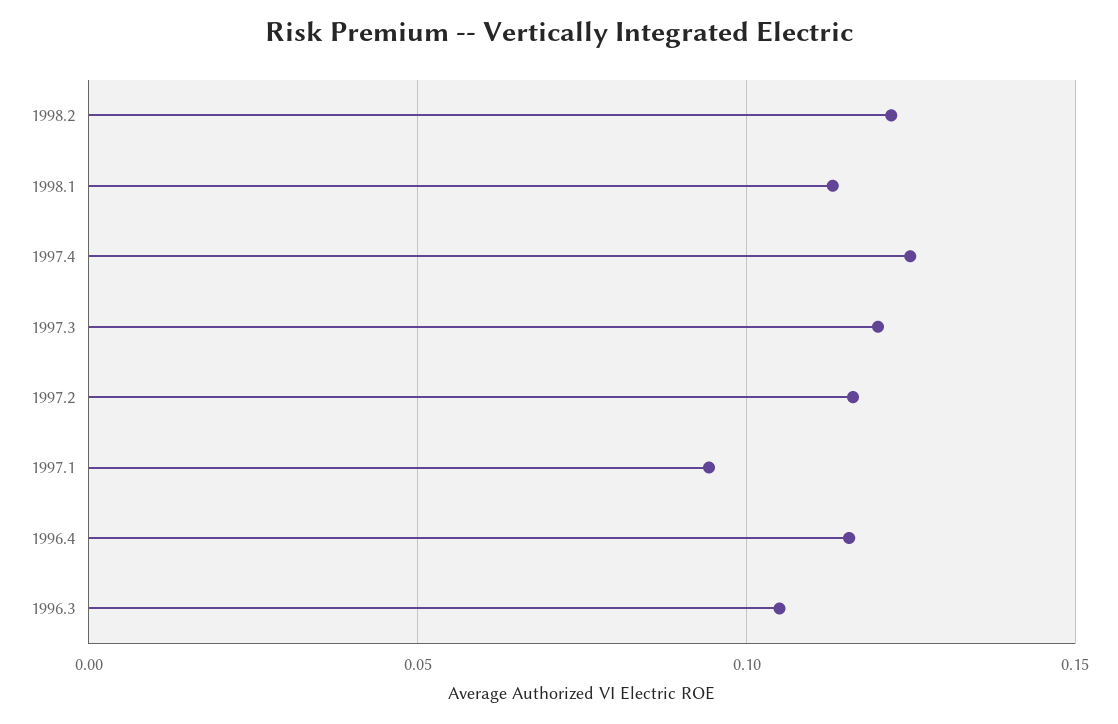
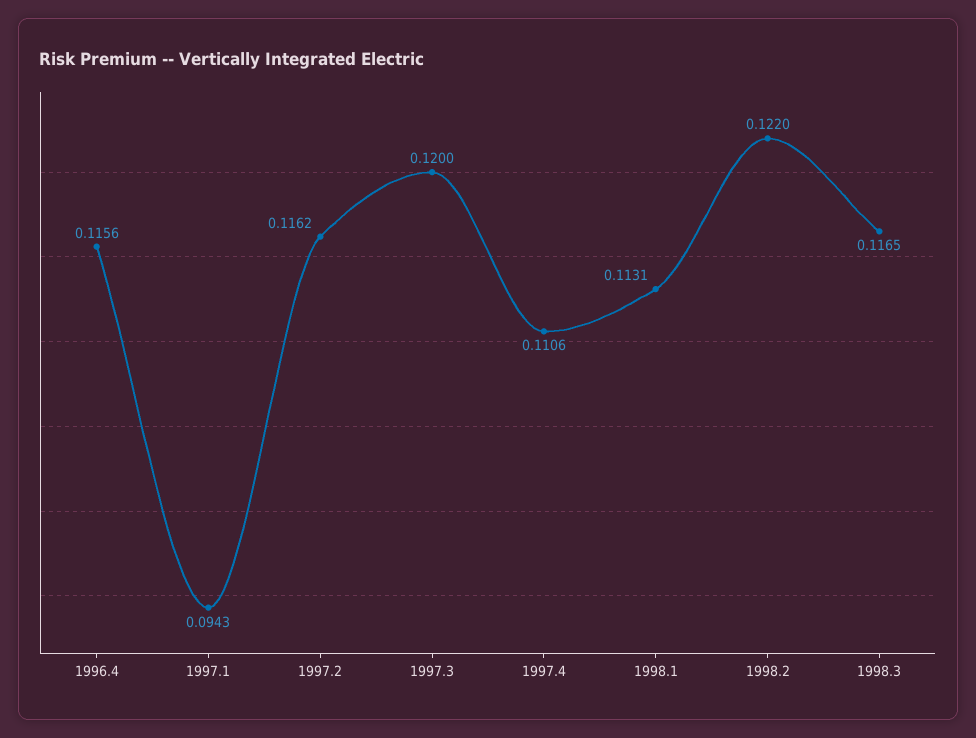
1997.4: 0.125 -> 0.1106
1996.3: 0.105 -> none
1998.3: none -> 0.1165

